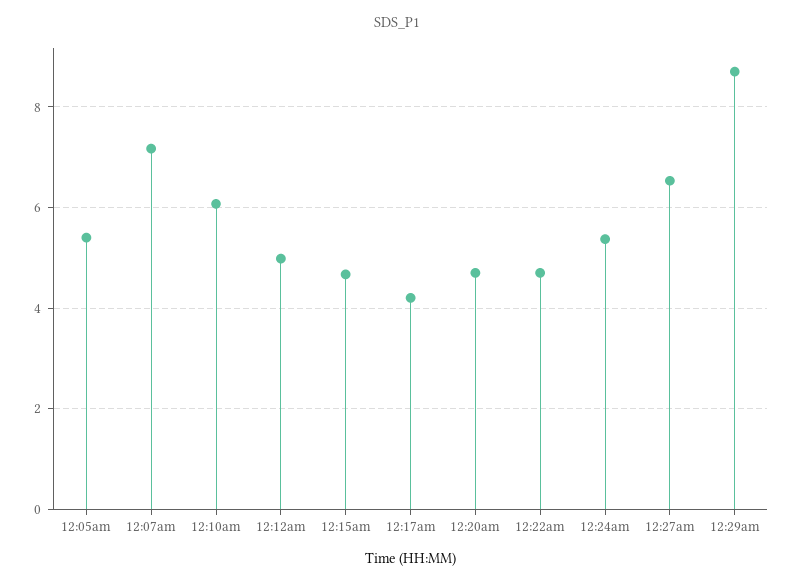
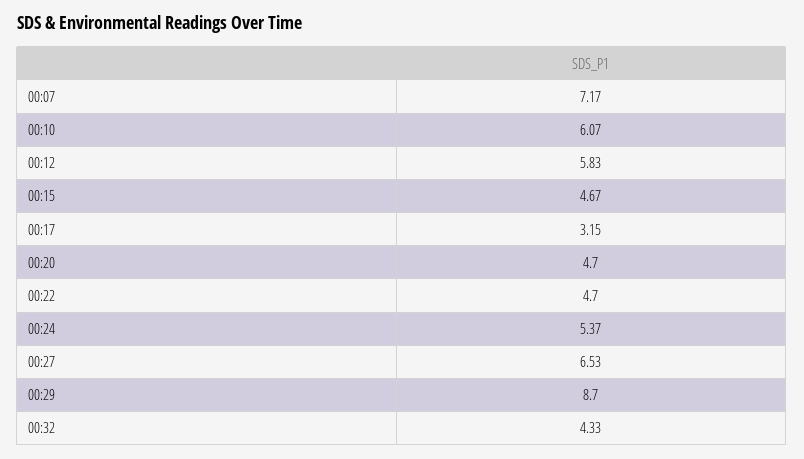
12:05am: 5.4 -> none
12:12am: 5 -> 5.83
12:17am: 4.2 -> 3.15
00:32: none -> 4.33

